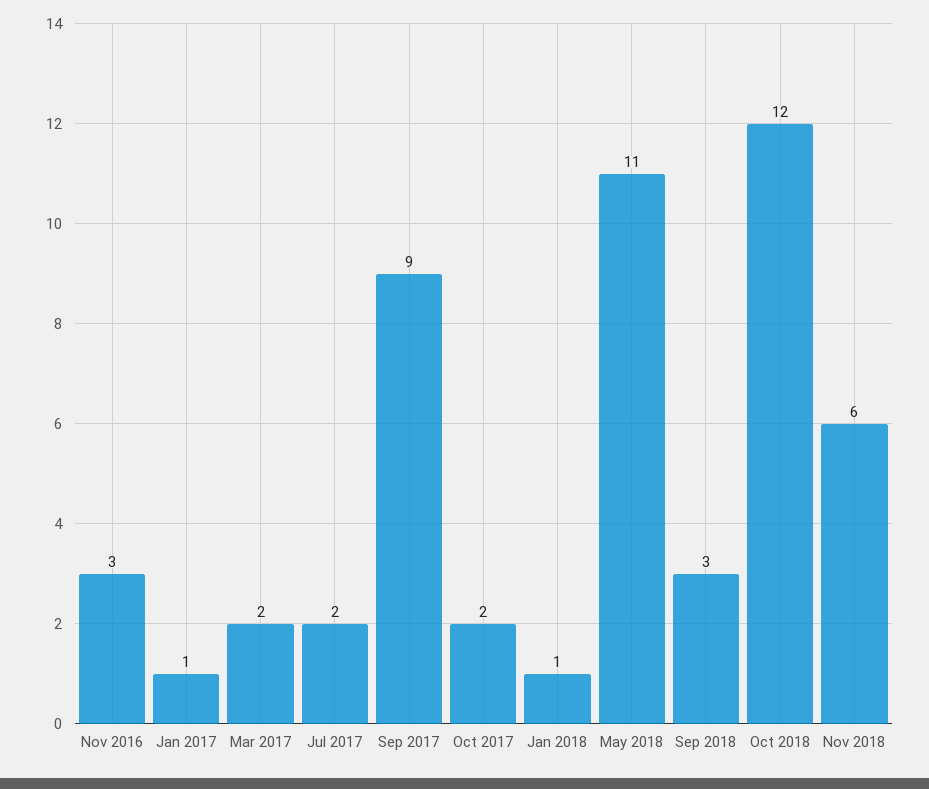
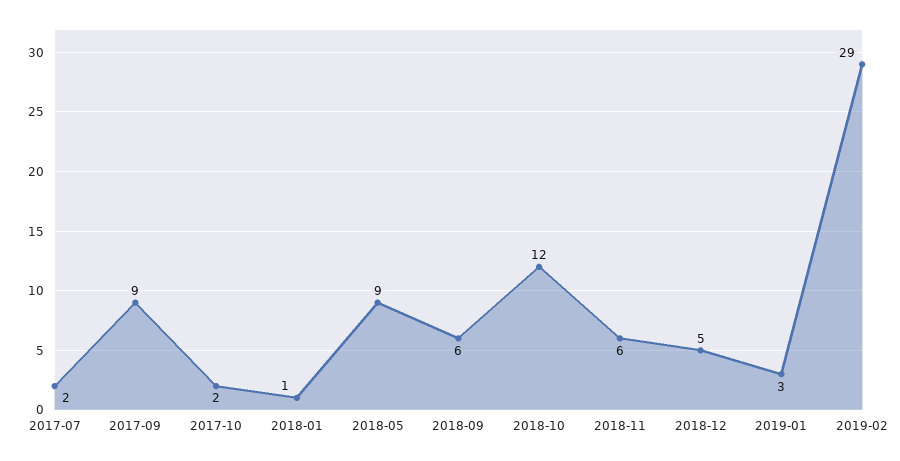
Nov 2016: 3 -> none
Jan 2017: 1 -> none
Mar 2017: 2 -> none
May 2018: 11 -> 9
Sep 2018: 3 -> 6
2018-12: none -> 5
2019-01: none -> 3
2019-02: none -> 29

